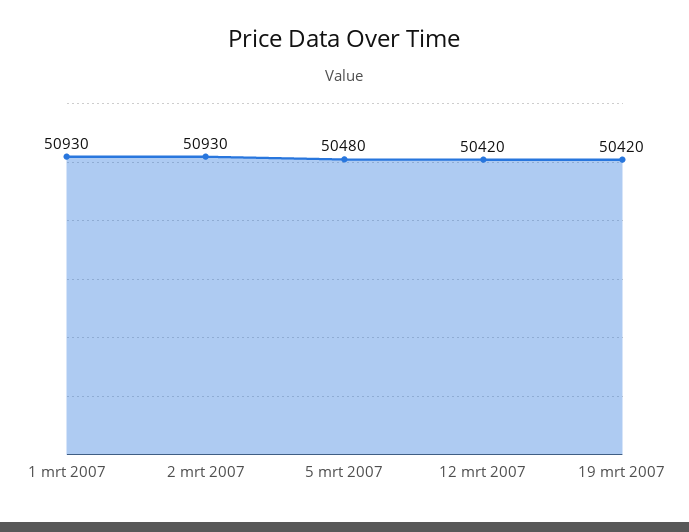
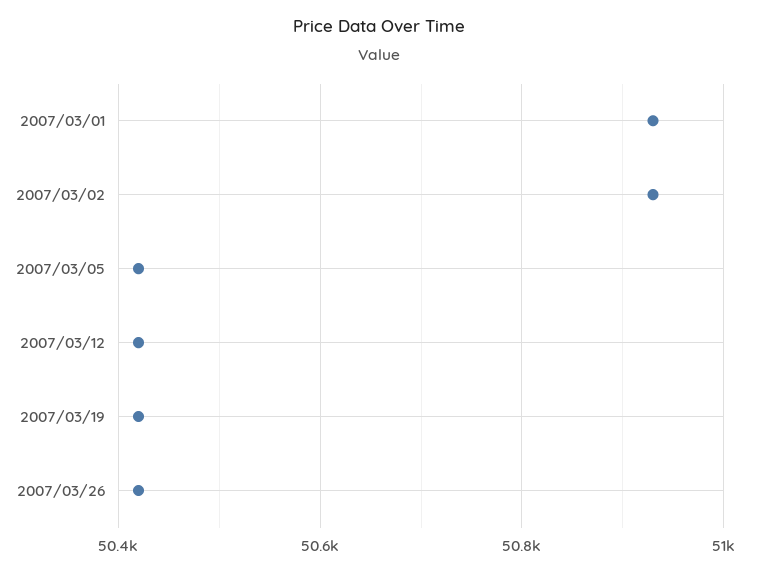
5 mrt 2007: 50480 -> 50420
2007/03/26: none -> 50420

